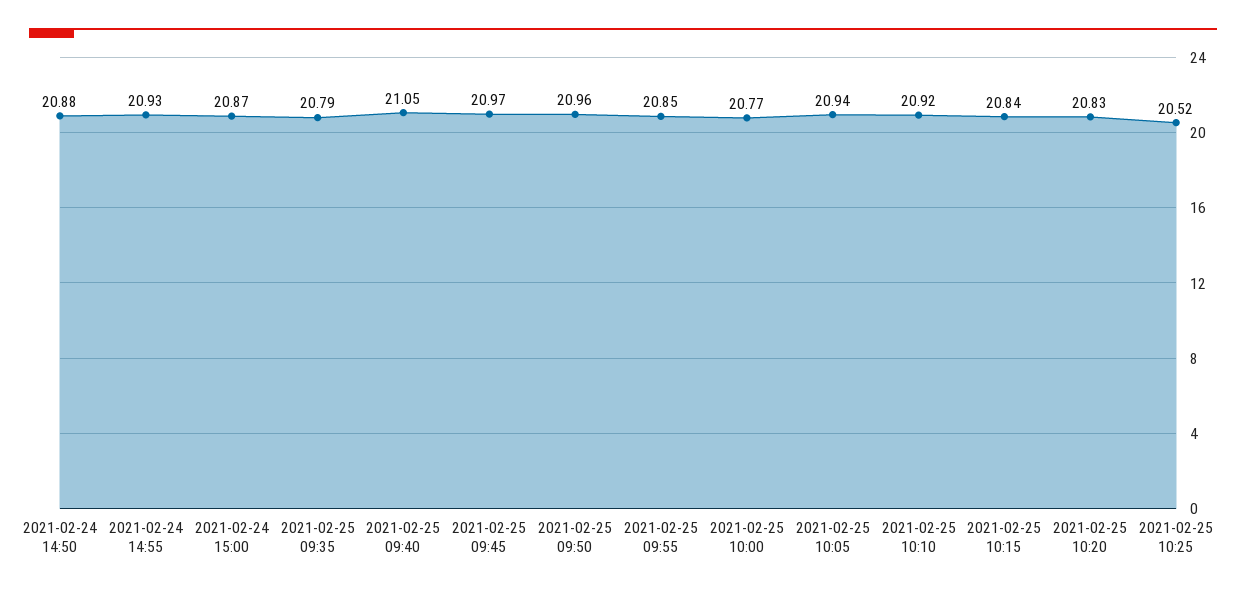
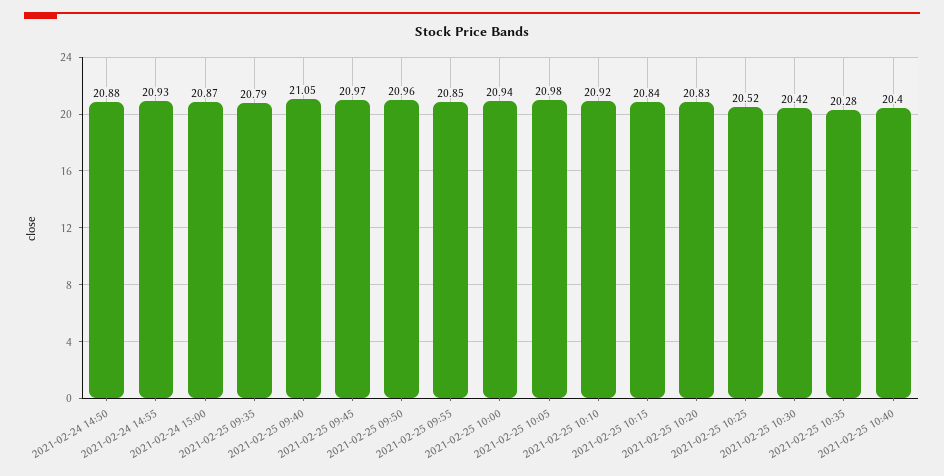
2021-02-25 10:00: 20.77 -> 20.94
2021-02-25 10:05: 20.94 -> 20.98
2021-02-25 10:30: none -> 20.42
2021-02-25 10:35: none -> 20.28
2021-02-25 10:40: none -> 20.4

